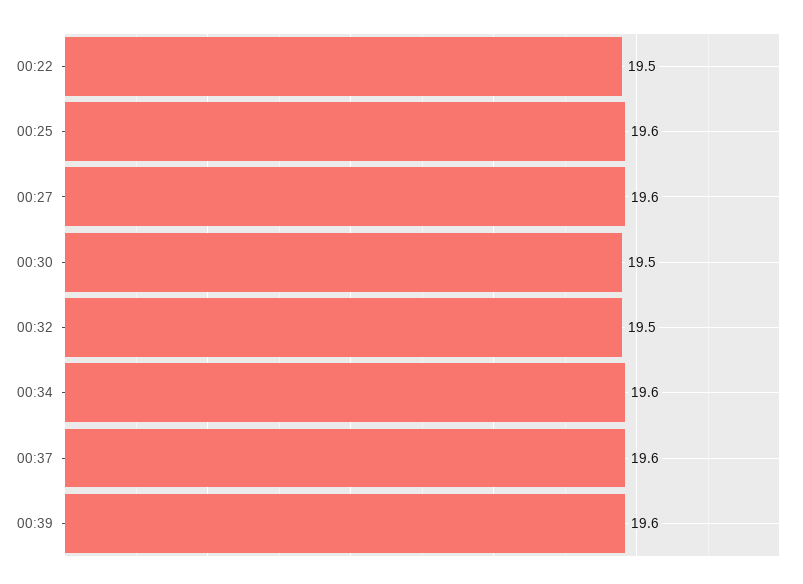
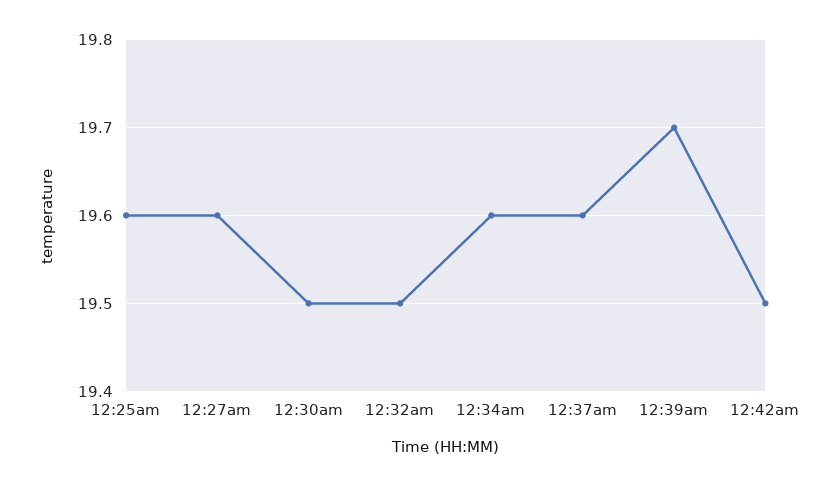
00:22: 19.5 -> none
00:39: 19.6 -> 19.7
12:42am: none -> 19.5

